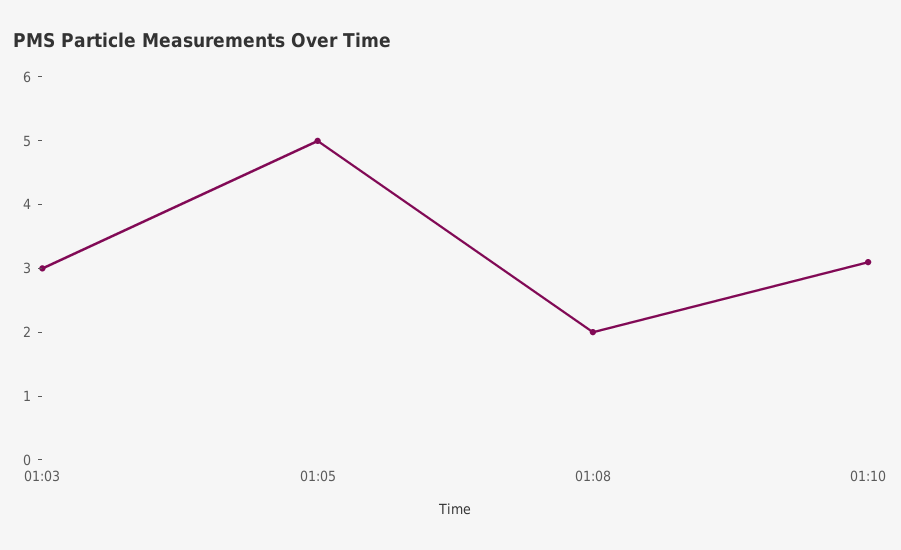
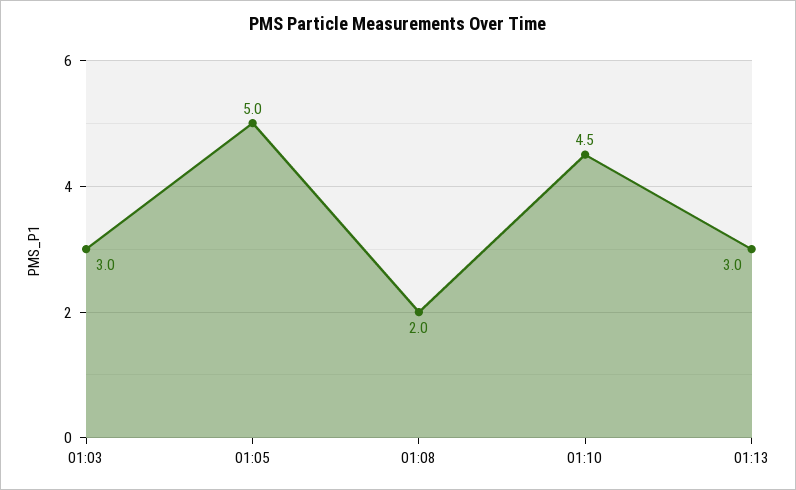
01:10: 3 -> 4.5
01:13: none -> 3

